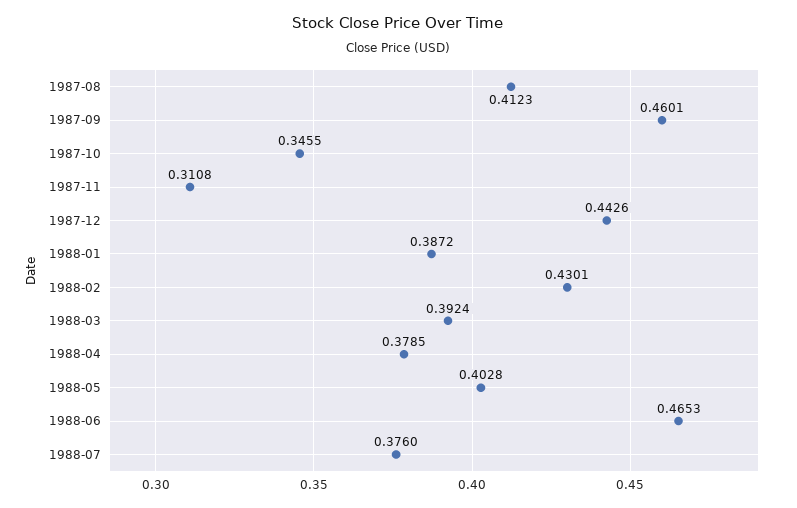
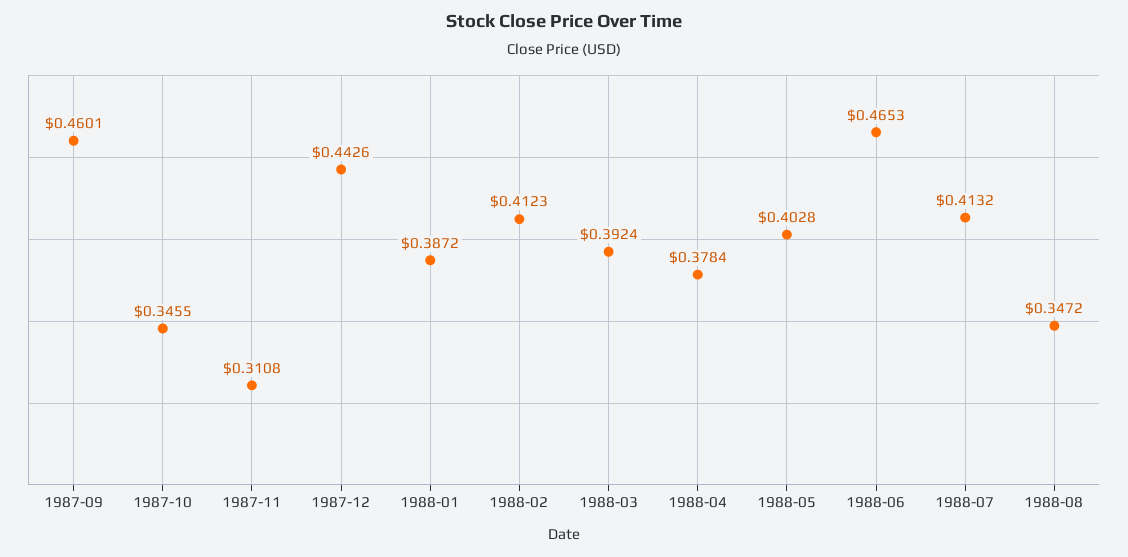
1987-08: 0.4123 -> none
1988-02: 0.4301 -> 0.4123
1988-04: 0.3785 -> 0.3784
1988-07: 0.376 -> 0.4132
1988-08: none -> 0.3472

